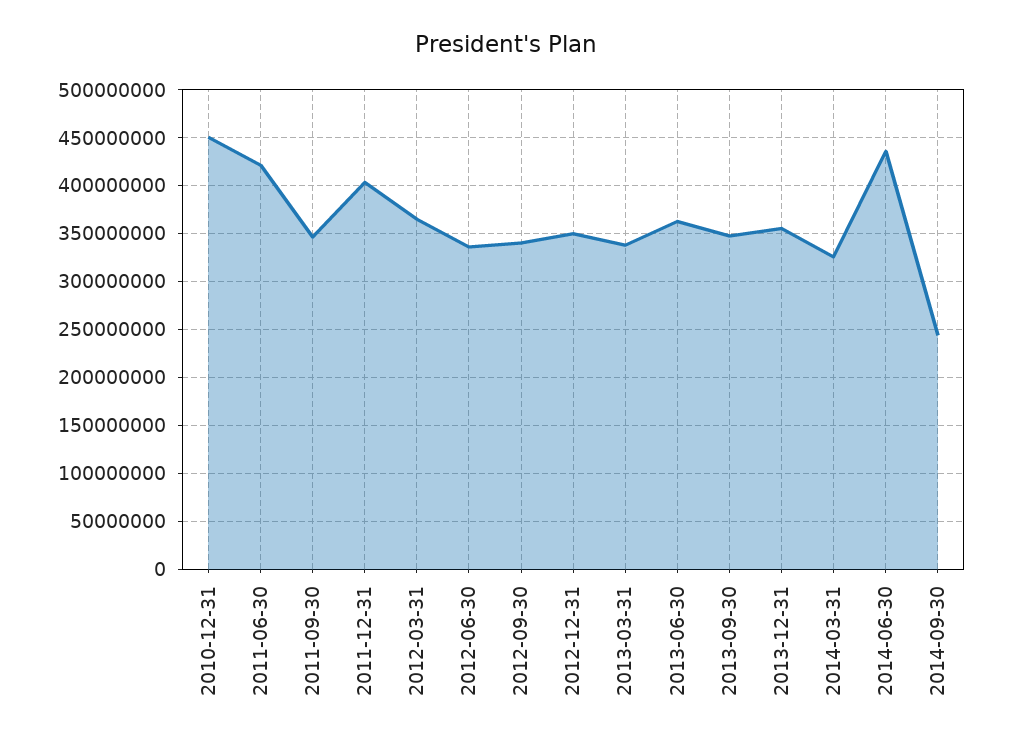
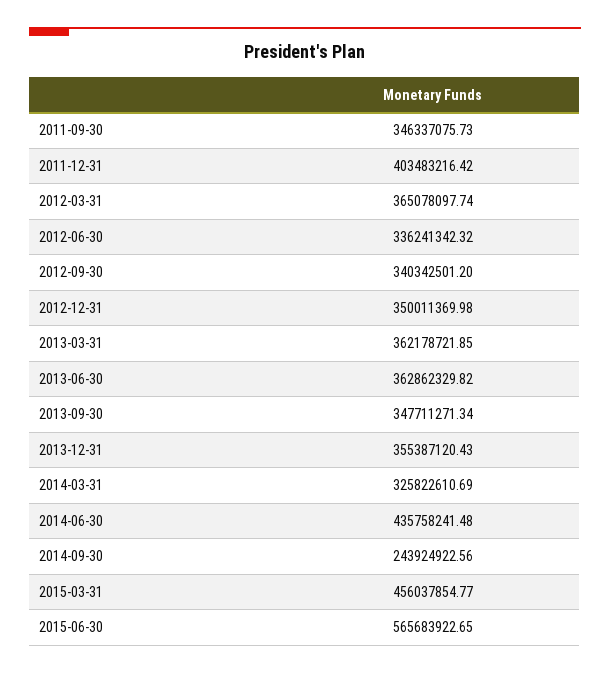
2010-12-31: 450000000 -> none
2011-06-30: 420000000 -> none
2013-03-31: 340000000 -> 362178721.85
2015-03-31: none -> 456037854.77
2015-06-30: none -> 565683922.65

